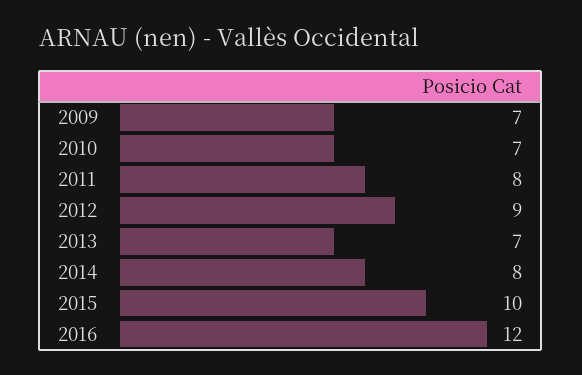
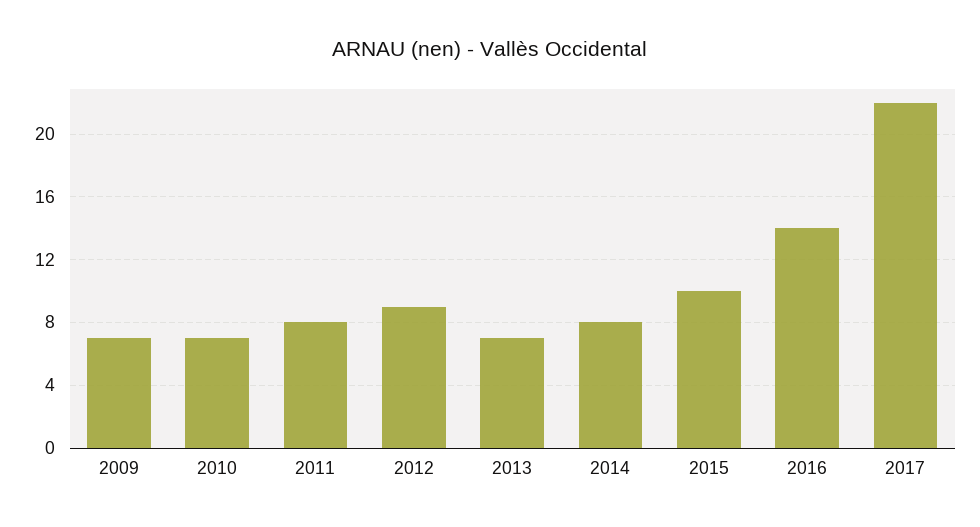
2016: 12 -> 14
2017: none -> 22

